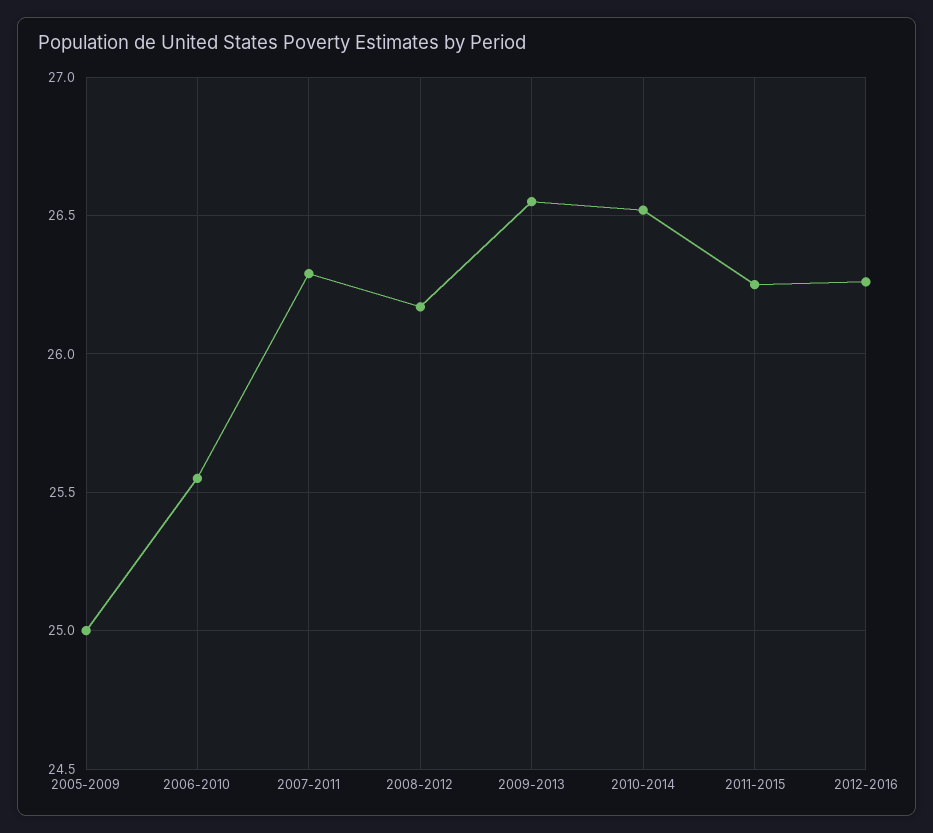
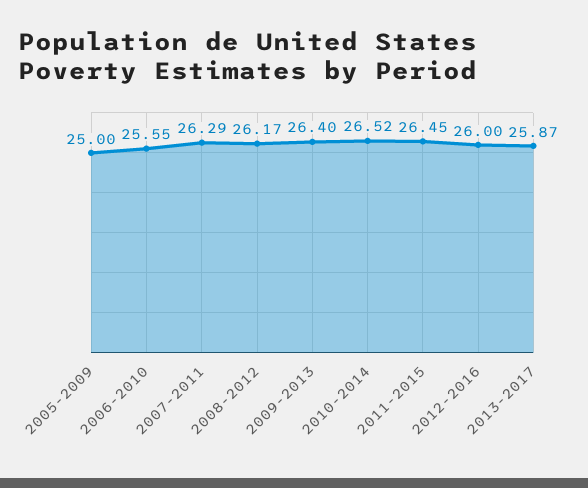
2009-2013: 26.55 -> 26.4
2011-2015: 26.25 -> 26.45
2012-2016: 26.25 -> 26
2013-2017: none -> 25.87

